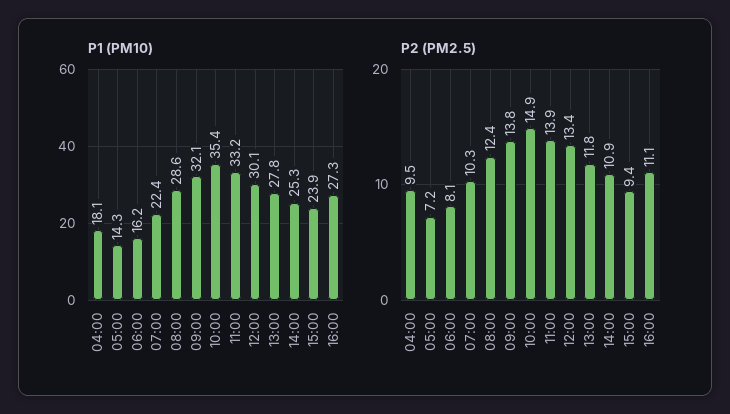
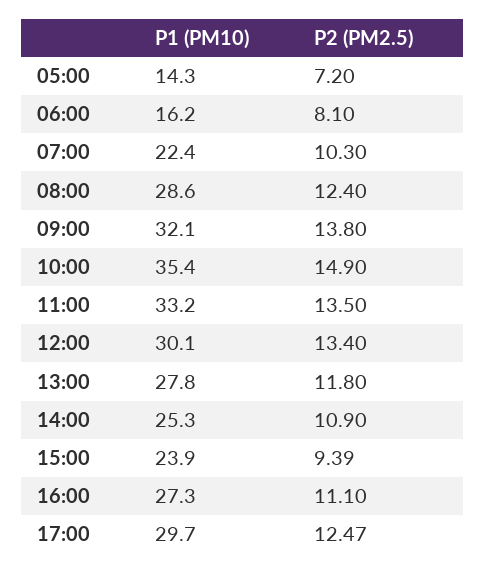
P1 (PM10), 04:00: 18.1 -> none
P2 (PM2.5), 04:00: 9.5 -> none
P2 (PM2.5), 11:00: 13.9 -> 13.5
P1 (PM10), 17:00: none -> 29.7
P2 (PM2.5), 17:00: none -> 12.47

